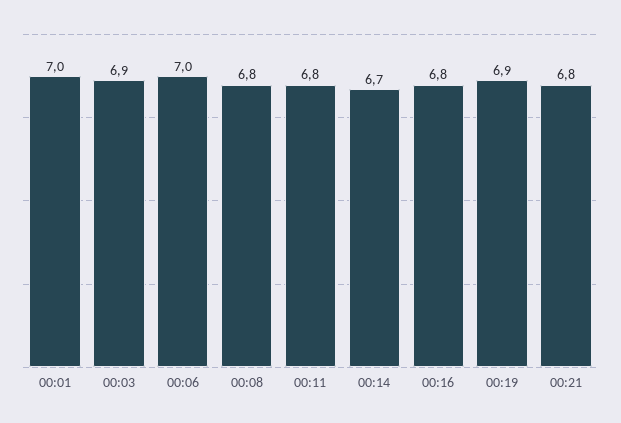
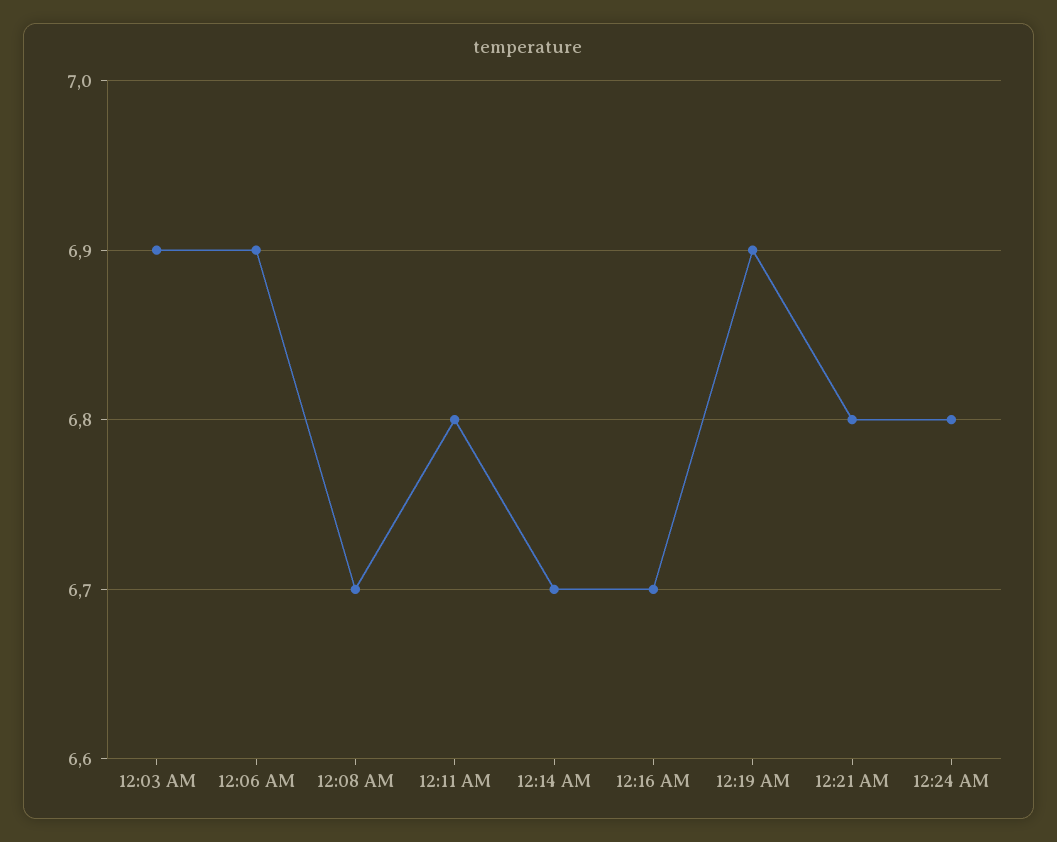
00:01: 7 -> none
00:06: 7 -> 6.9
00:08: 6.8 -> 6.7
00:16: 6.8 -> 6.7
12:24 AM: none -> 6.8

